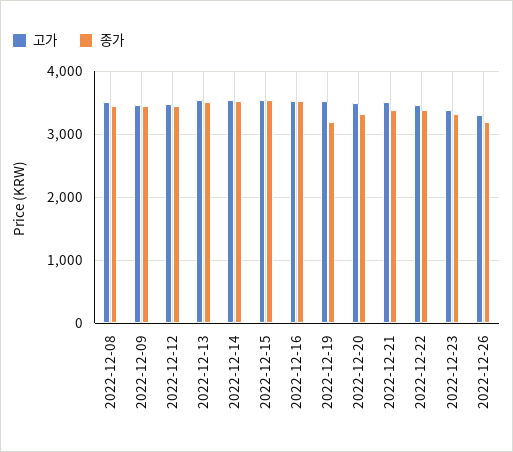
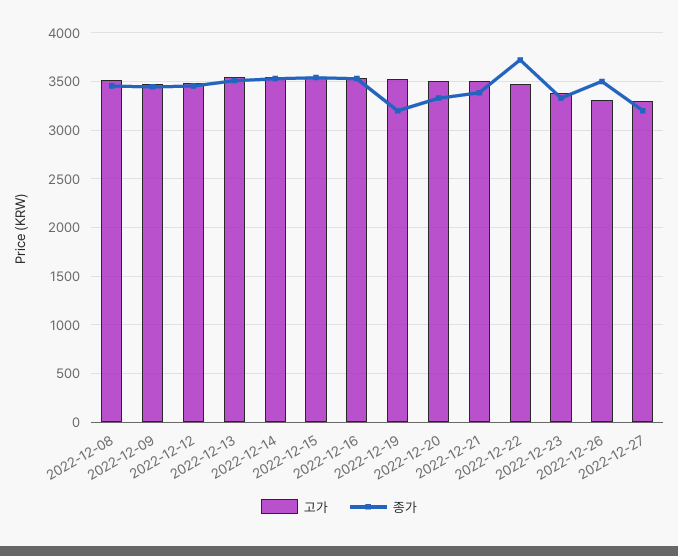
종가, 2022-12-22: 3400 -> 3700
종가, 2022-12-26: 3200 -> 3500
고가, 2022-12-27: none -> 3300
종가, 2022-12-27: none -> 3200

